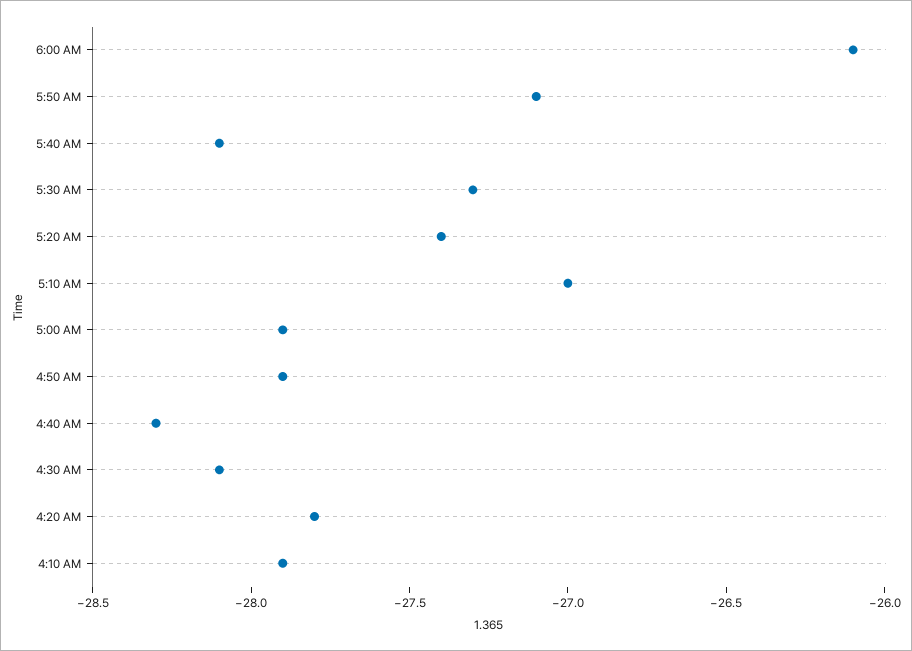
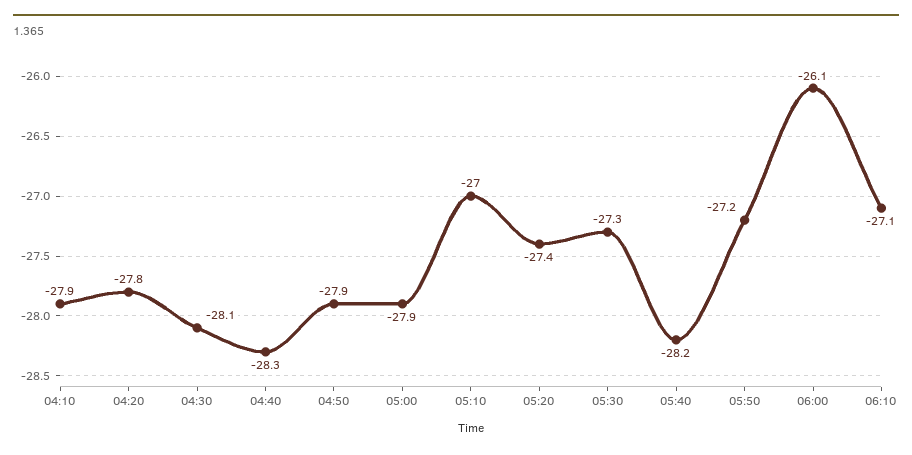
5:50 AM: -27.1 -> -27.2
5:40 AM: -28.1 -> -28.2
06:10: none -> -27.1

